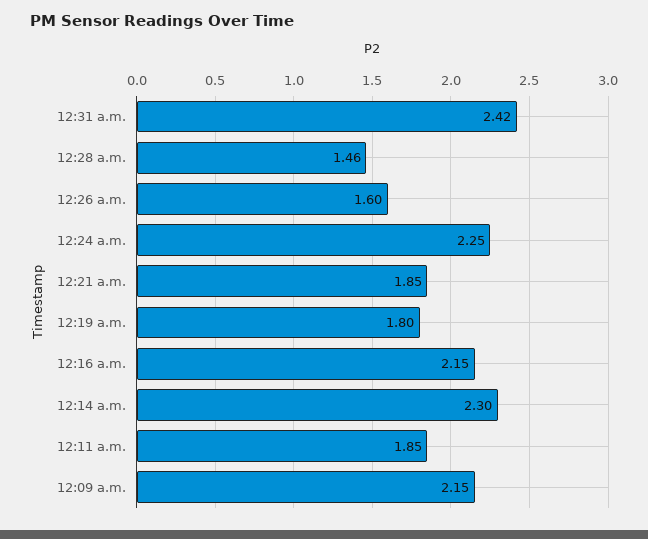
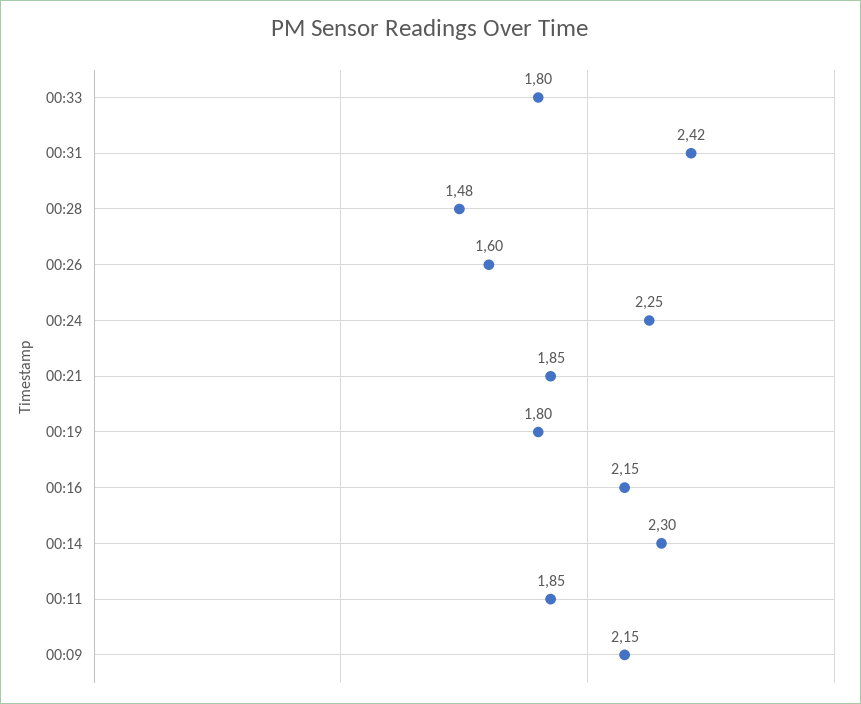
12:28 a.m.: 1.46 -> 1.48
00:33: none -> 1.8

